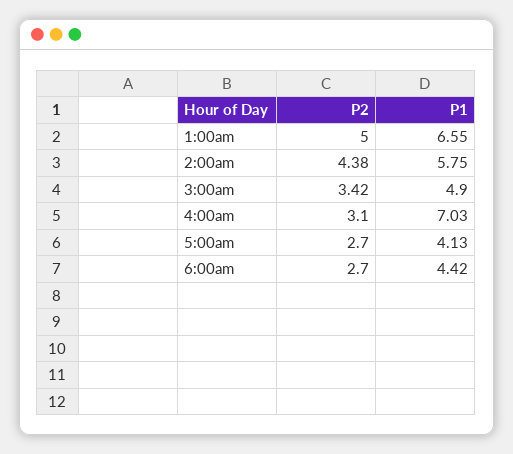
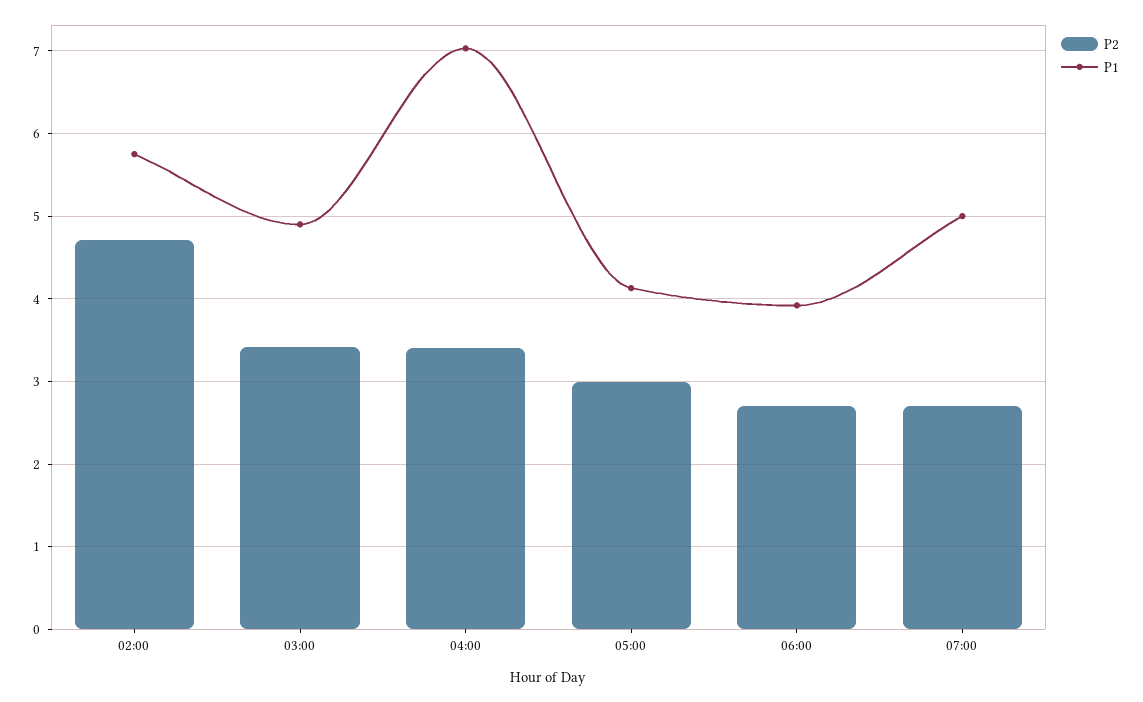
P2, 1:00am: 5 -> none
P1, 1:00am: 6.55 -> none
P2, 2:00am: 4.38 -> 4.7
P2, 4:00am: 3.1 -> 3.4
P2, 5:00am: 2.7 -> 3
P1, 6:00am: 4.42 -> 3.9
P2, 07:00: none -> 2.7
P1, 07:00: none -> 5

